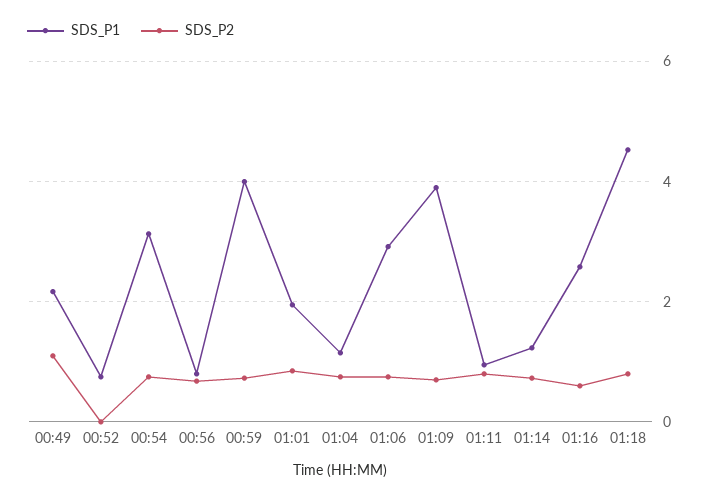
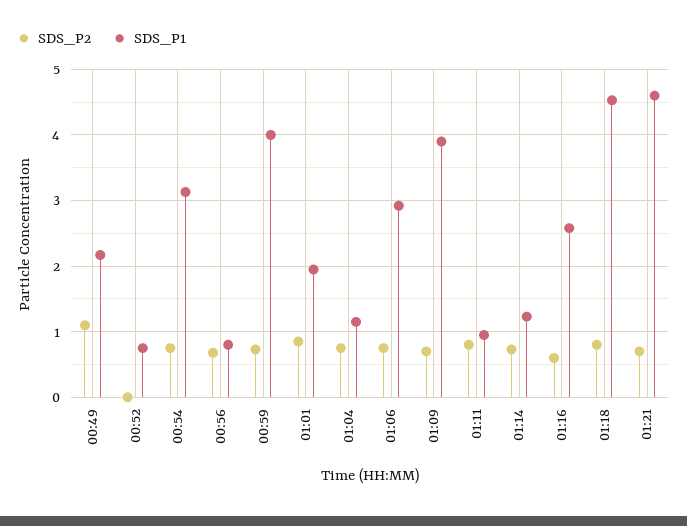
SDS_P2, 01:21: none -> 0.7
SDS_P1, 01:21: none -> 4.6

